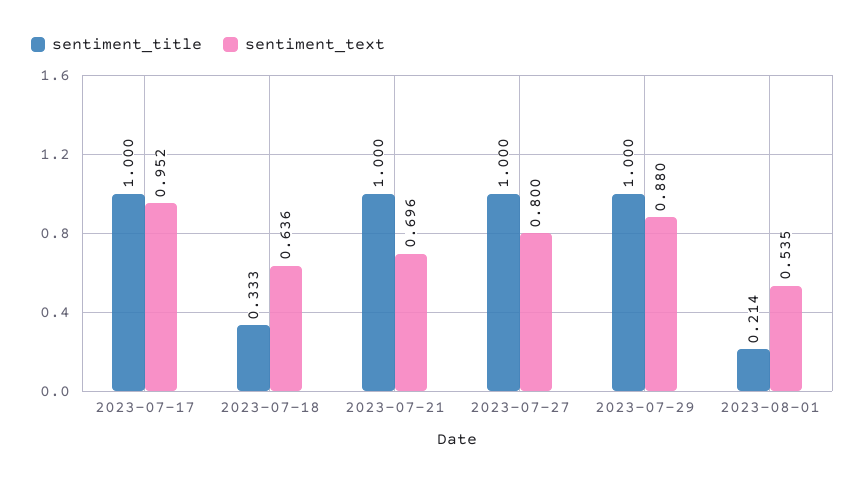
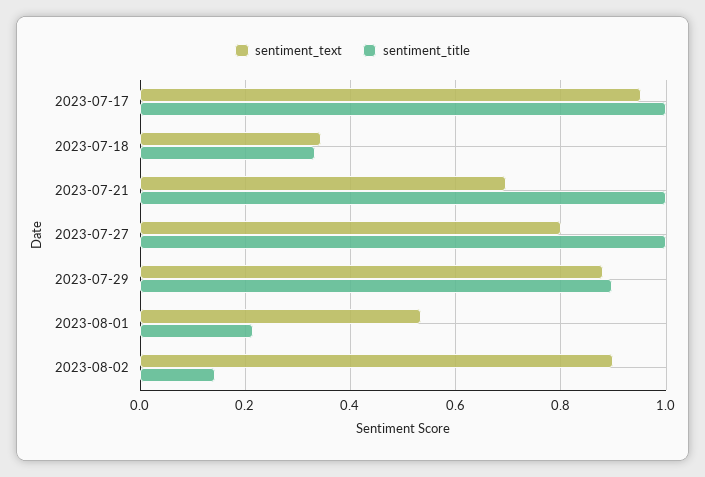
sentiment_text, 2023-07-18: 0.636 -> 0.34
sentiment_title, 2023-07-29: 1 -> 0.9
sentiment_text, 2023-08-02: none -> 0.9
sentiment_title, 2023-08-02: none -> 0.14

